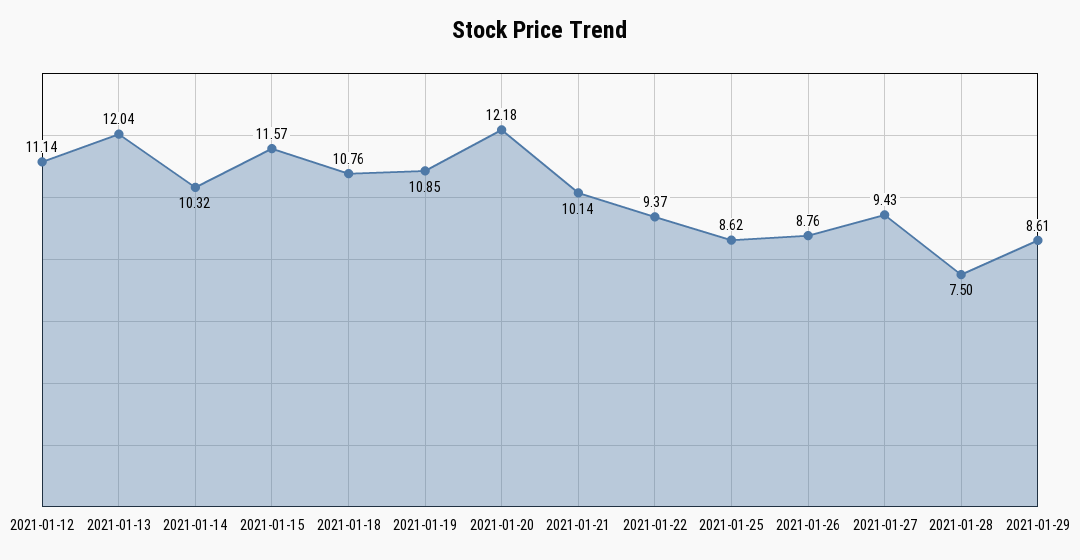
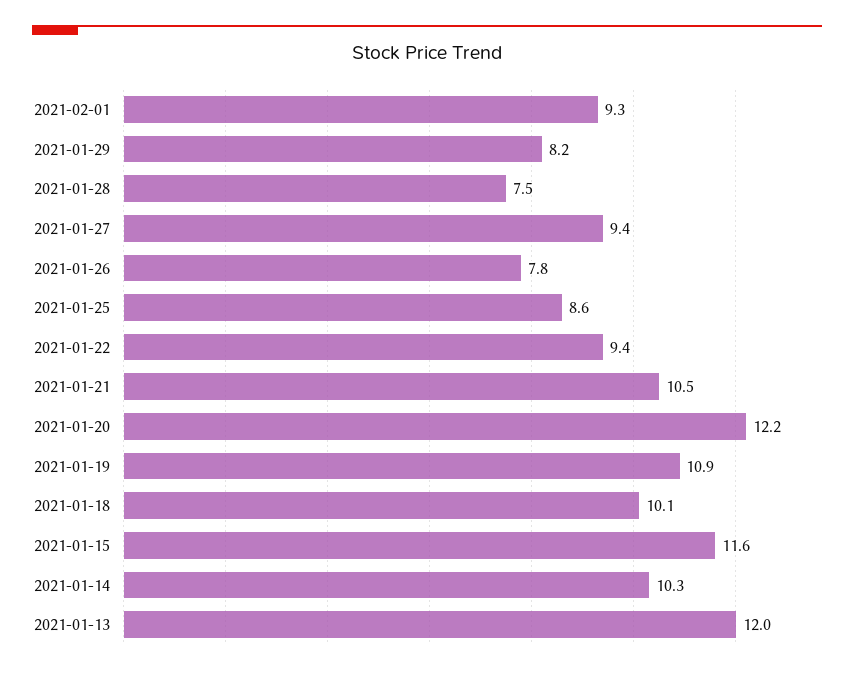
2021-01-12: 11.14 -> none
2021-01-18: 10.76 -> 10.1
2021-01-21: 10.14 -> 10.5
2021-01-26: 8.76 -> 7.8
2021-01-29: 8.61 -> 8.2
2021-02-01: none -> 9.3

